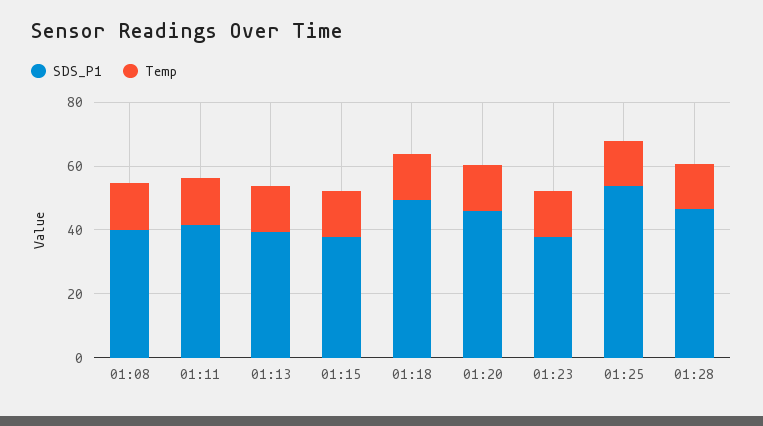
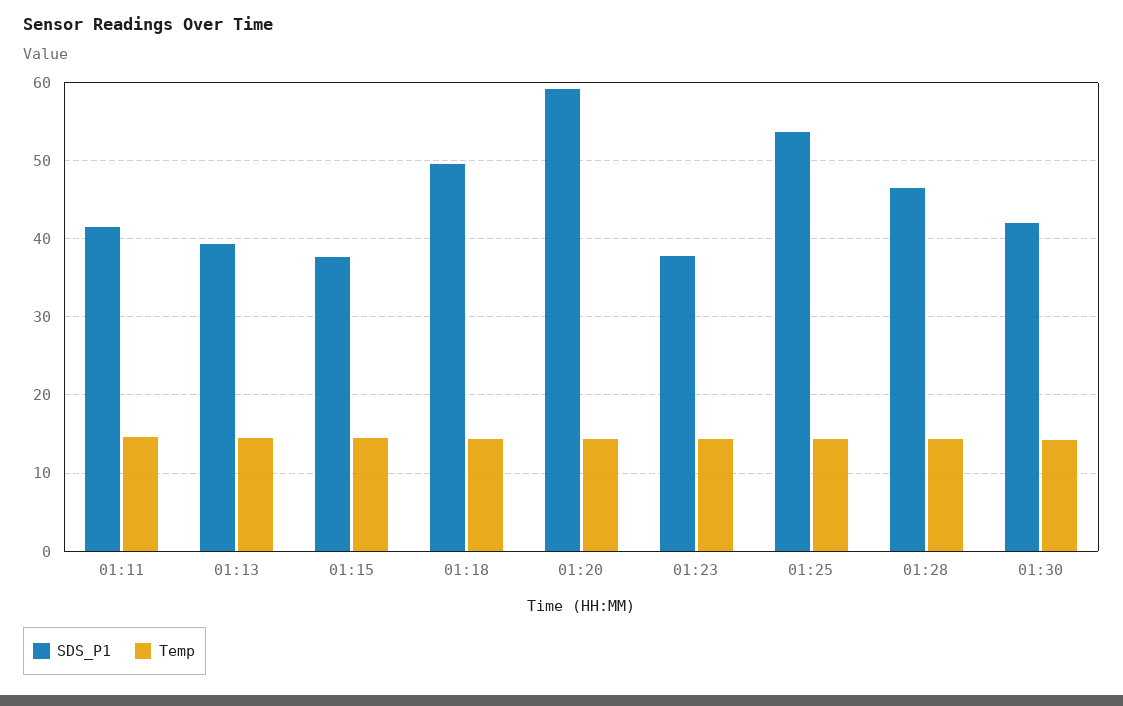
SDS_P1, 01:08: 40 -> none
Temp, 01:08: 15 -> none
SDS_P1, 01:20: 45 -> 59
SDS_P1, 01:30: none -> 42
Temp, 01:30: none -> 14

